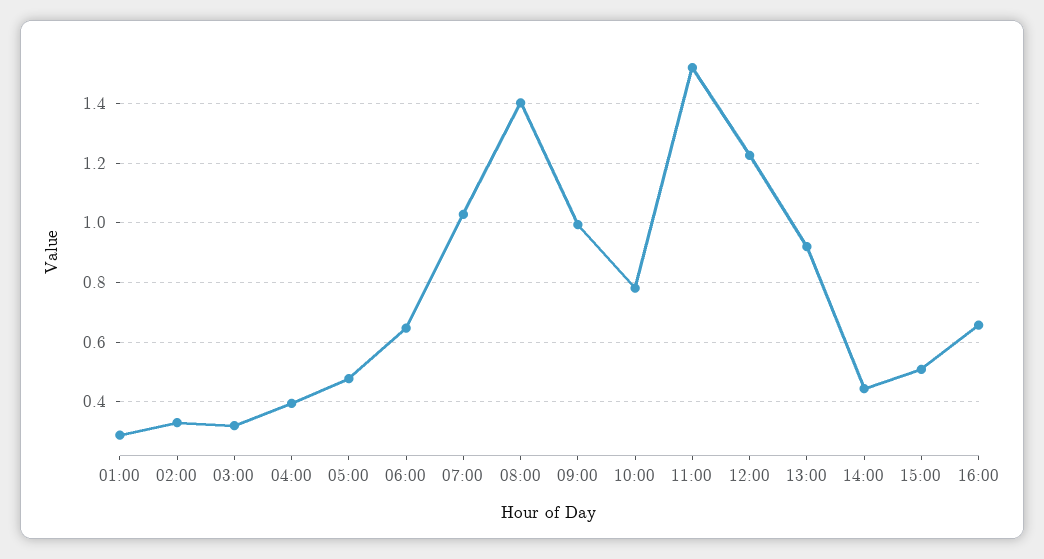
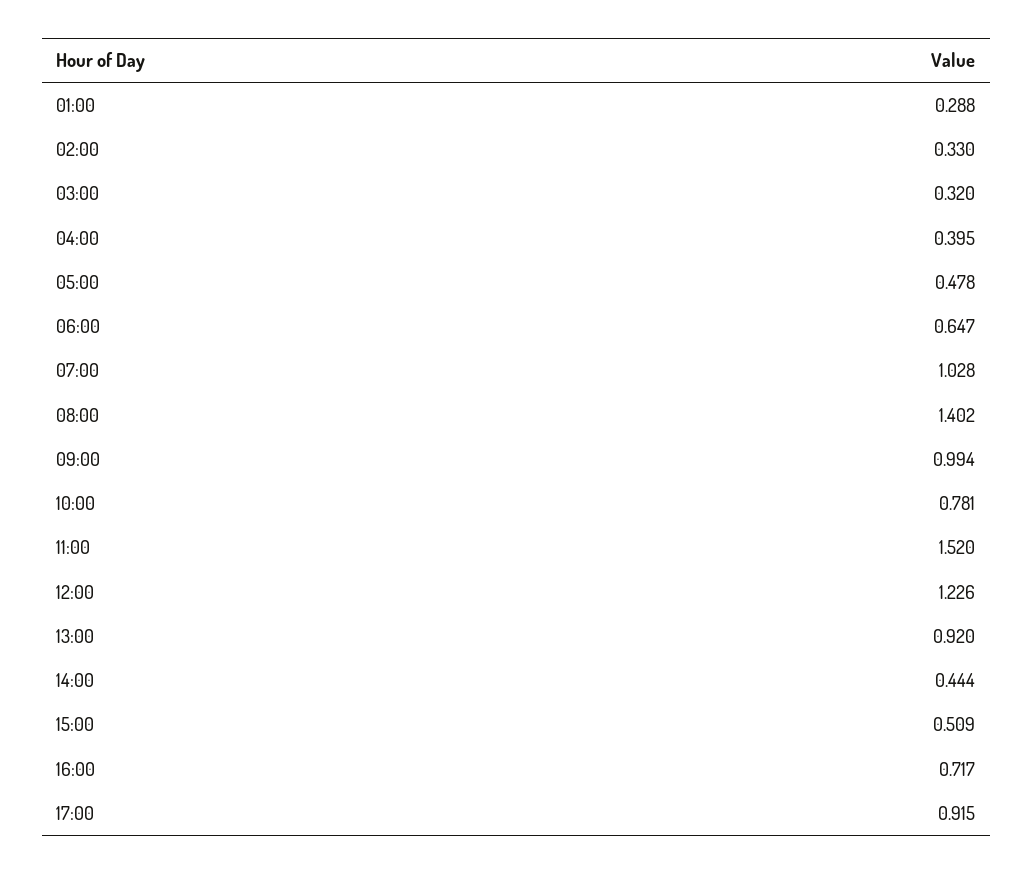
16:00: 0.65 -> 0.717
17:00: none -> 0.915

